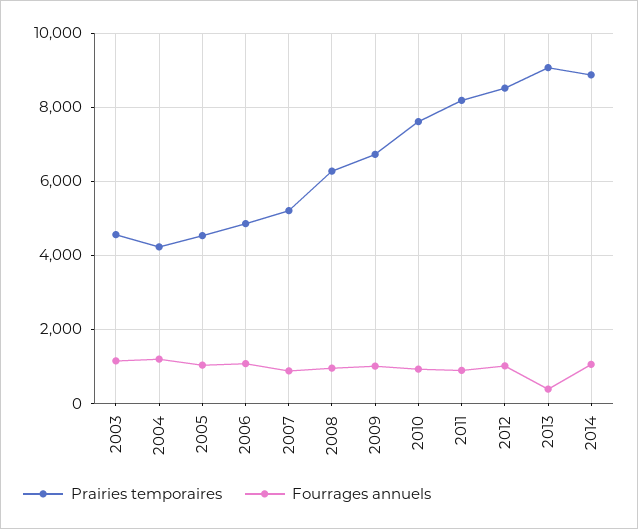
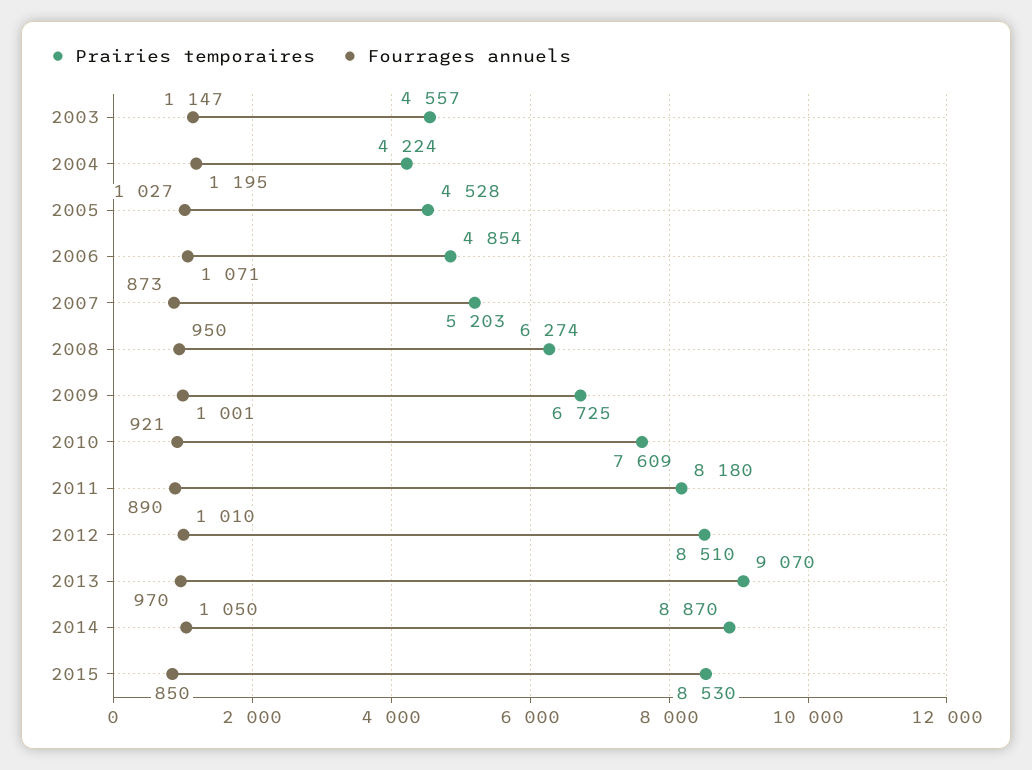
Fourrages annuels, 2013: 400 -> 970
Prairies temporaires, 2015: none -> 8530
Fourrages annuels, 2015: none -> 850

